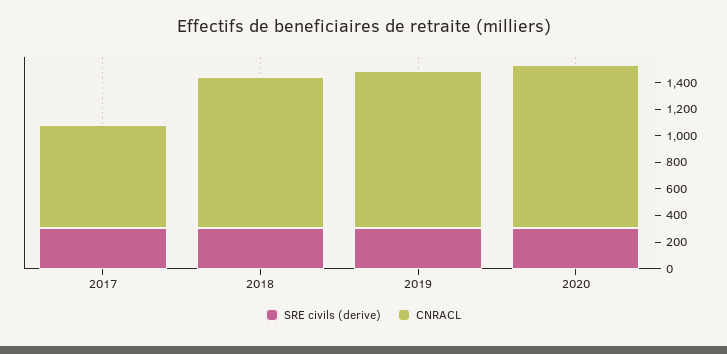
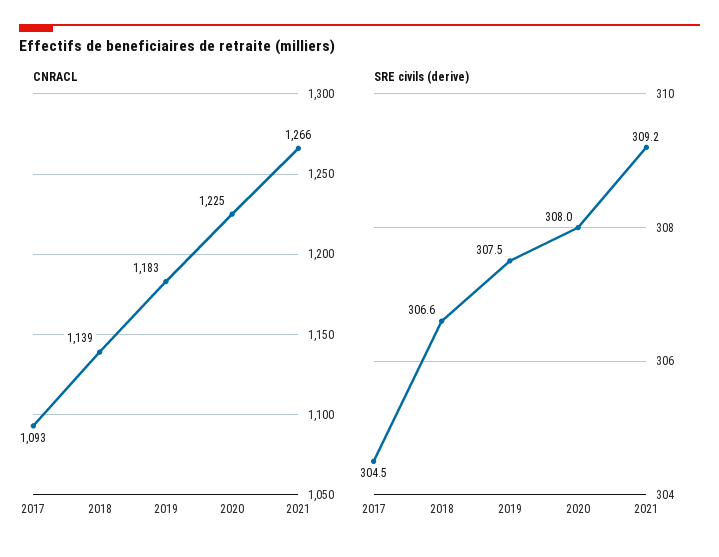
CNRACL, 2017: 800 -> 1093
CNRACL, 2021: none -> 1266
SRE civils (derive), 2021: none -> 309.2

